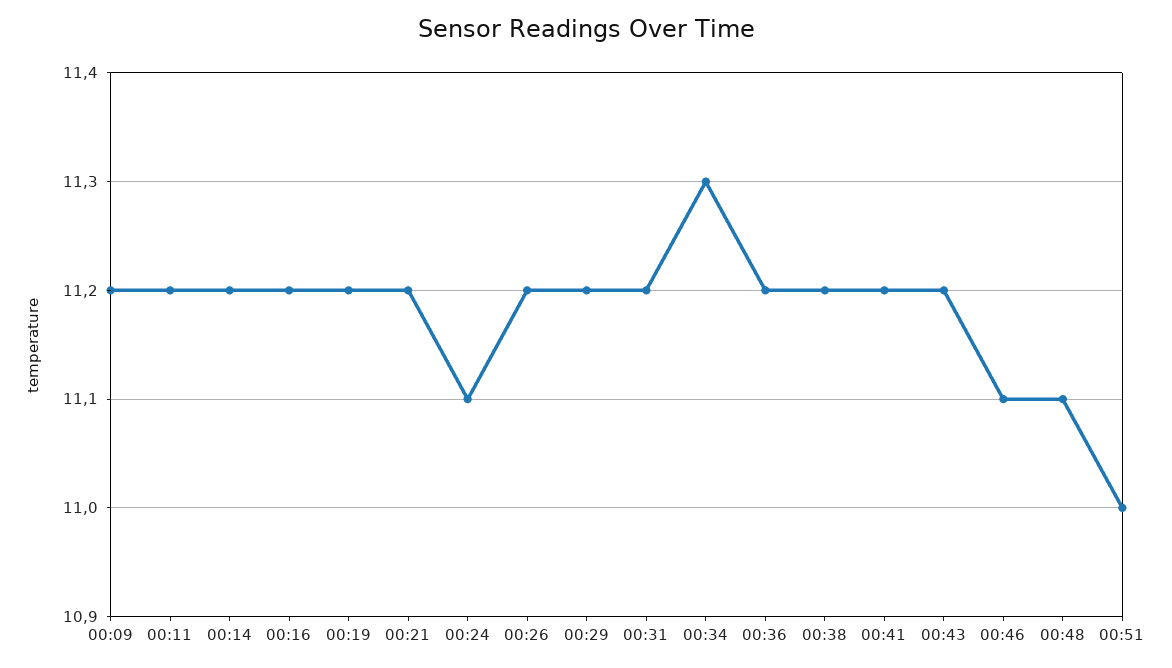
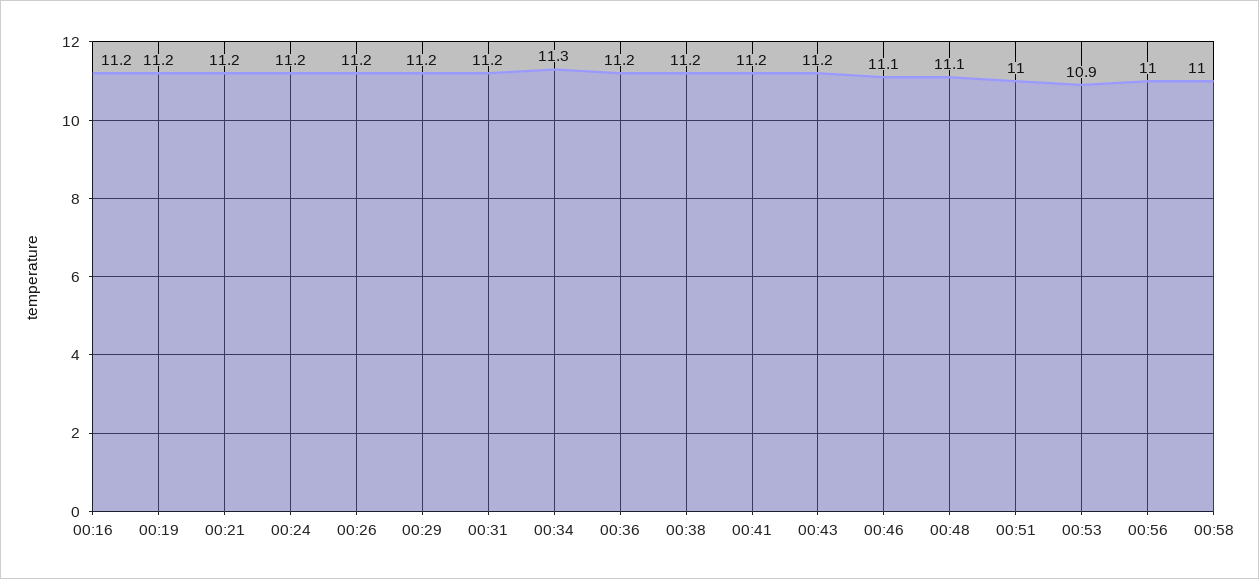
00:09: 11.2 -> none
00:11: 11.2 -> none
00:14: 11.2 -> none
00:24: 11.1 -> 11.2
00:53: none -> 10.9
00:56: none -> 11
00:58: none -> 11

